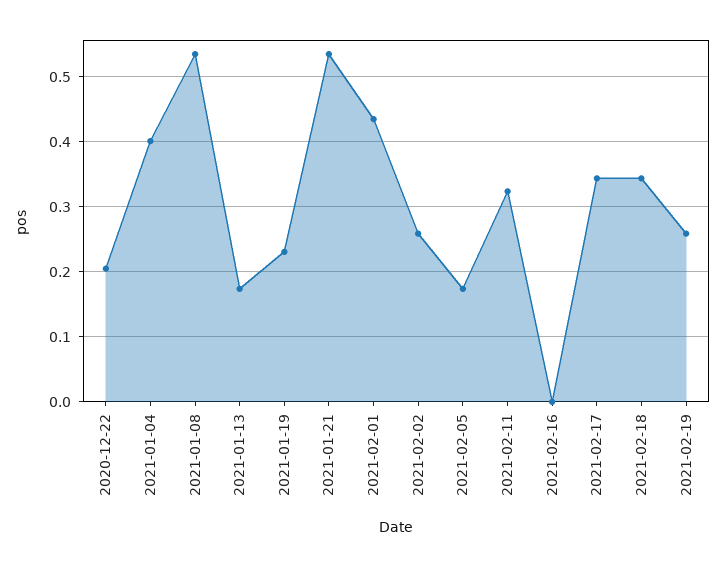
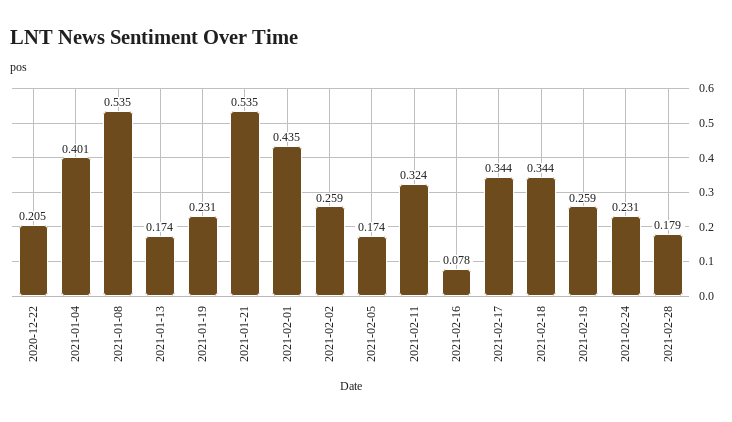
2021-02-16: 0 -> 0.078
2021-02-24: none -> 0.231
2021-02-28: none -> 0.179

